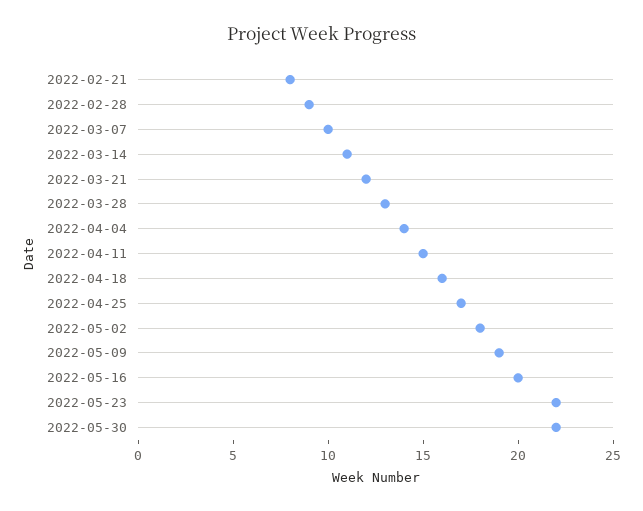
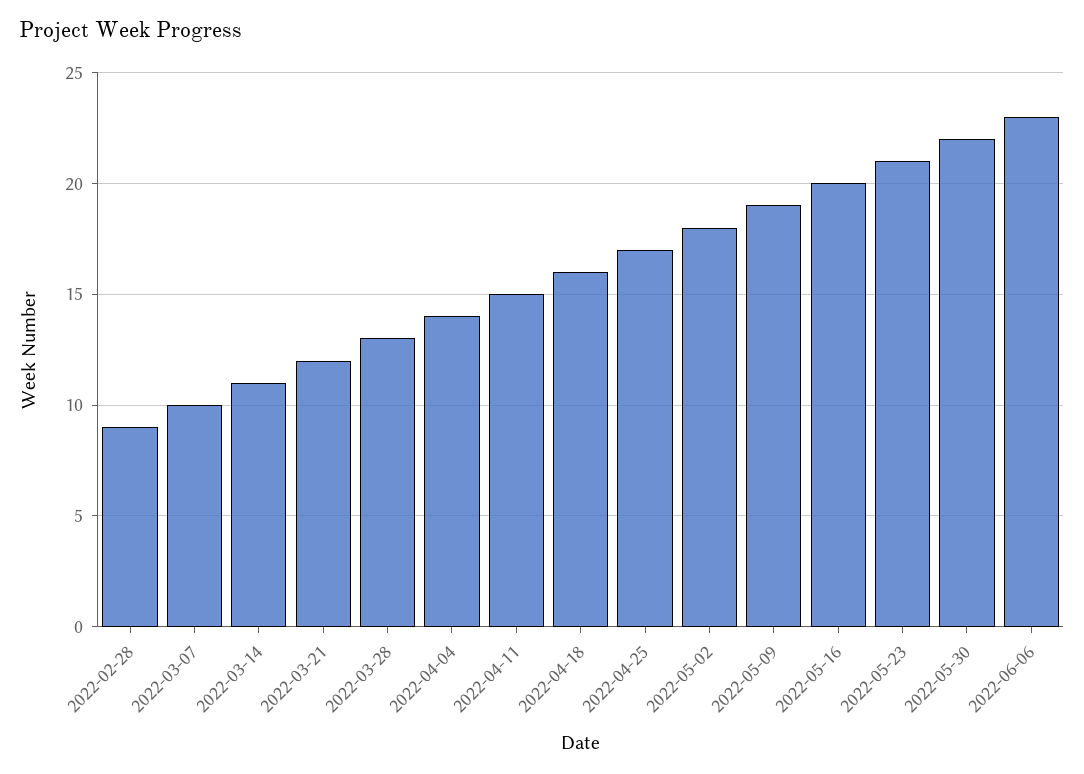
2022-02-21: 8 -> none
2022-05-23: 22 -> 21
2022-06-06: none -> 23

